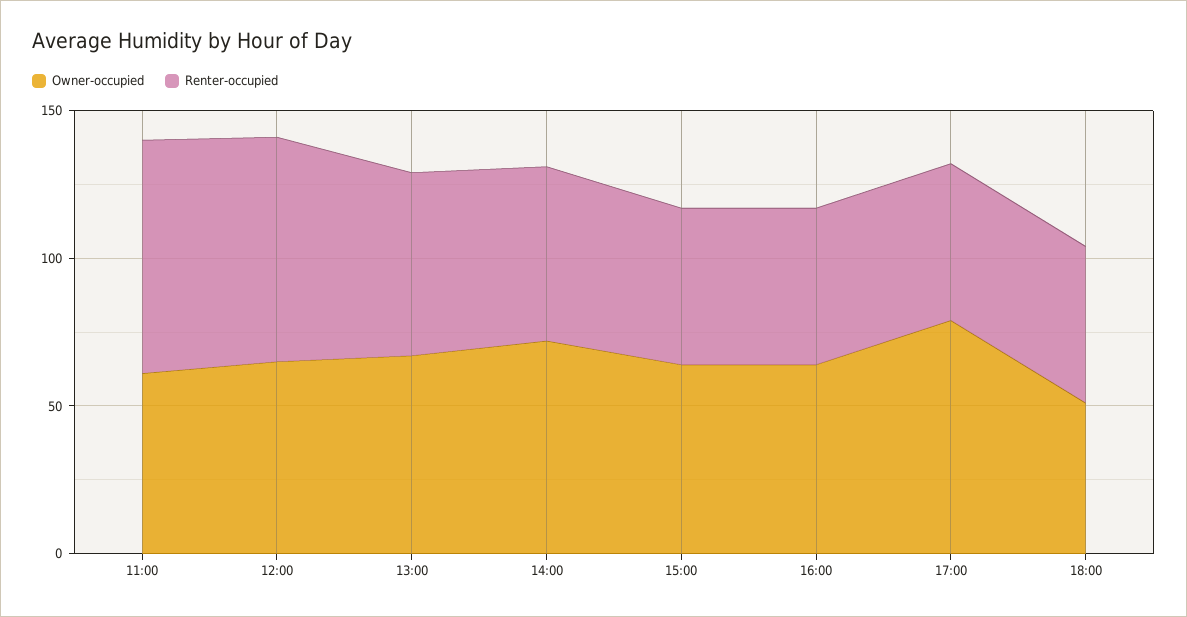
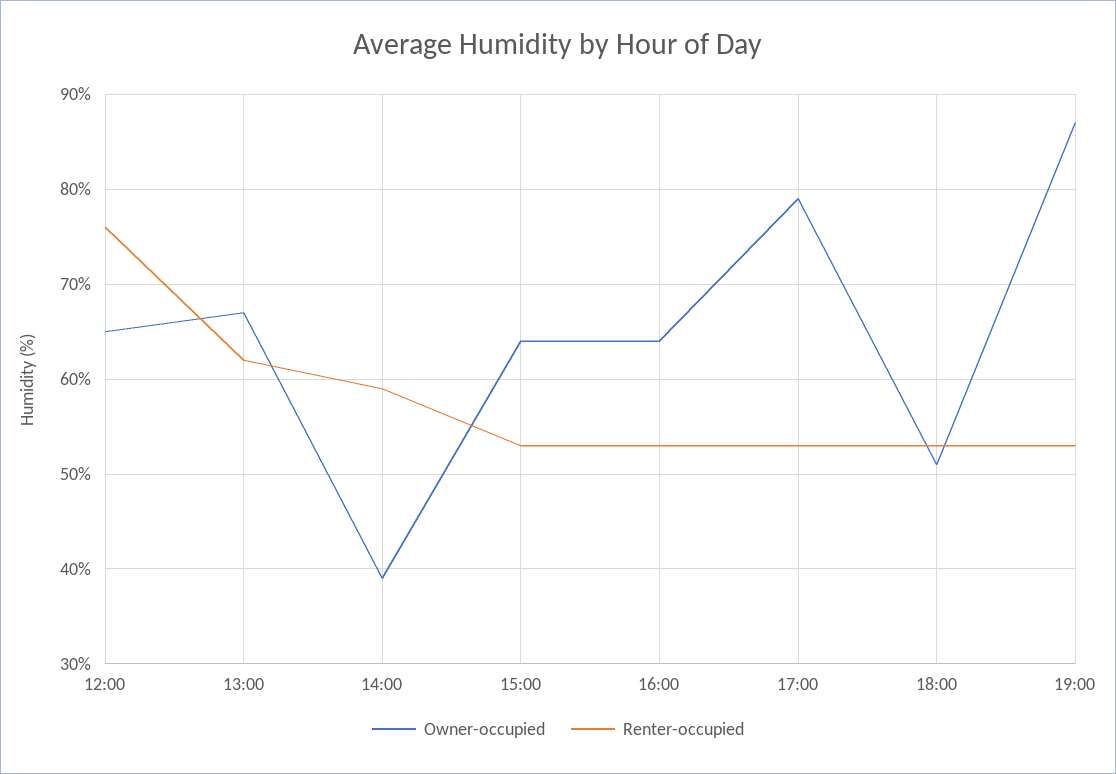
Owner-occupied, 11:00: 60 -> none
Renter-occupied, 11:00: 80 -> none
Owner-occupied, 14:00: 70 -> 39
Owner-occupied, 19:00: none -> 87
Renter-occupied, 19:00: none -> 53

